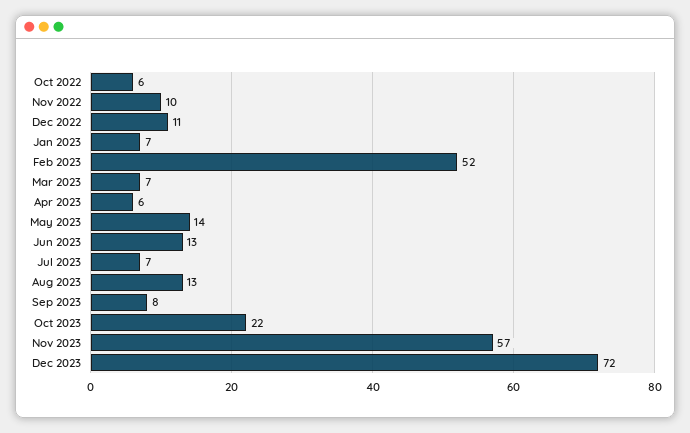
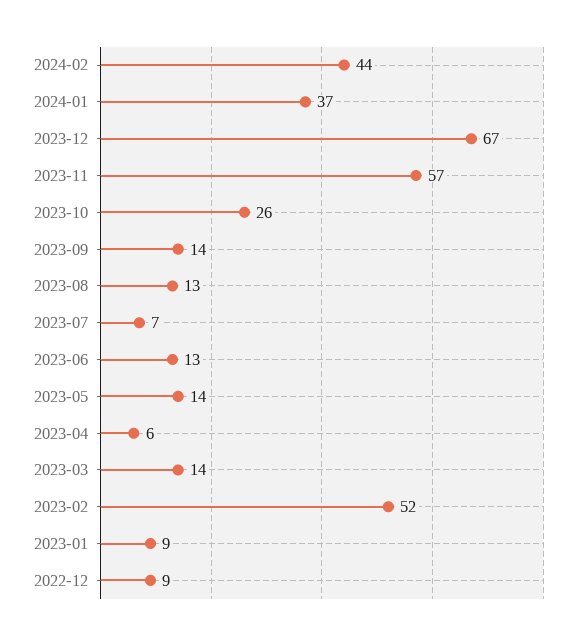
Oct 2022: 6 -> none
Nov 2022: 10 -> none
Dec 2022: 11 -> 9
Jan 2023: 7 -> 9
Mar 2023: 7 -> 14
Sep 2023: 8 -> 14
Oct 2023: 22 -> 26
Dec 2023: 72 -> 67
2024-02: none -> 44
2024-01: none -> 37

